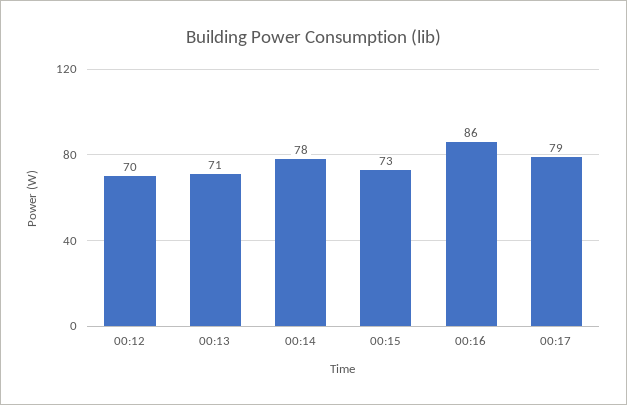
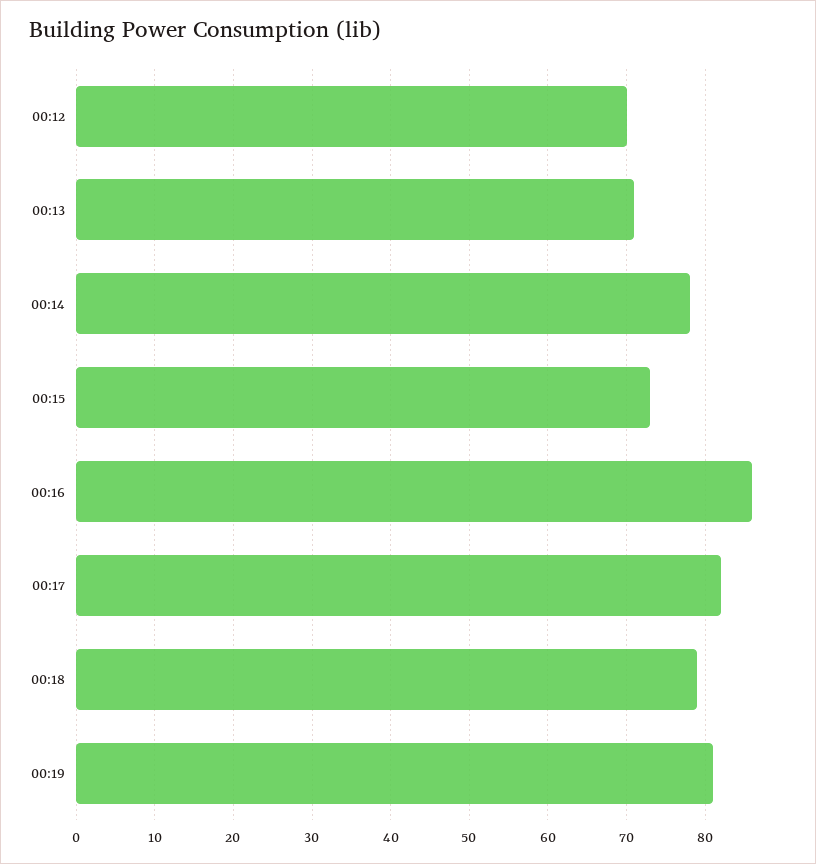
00:17: 79 -> 82
00:18: none -> 79
00:19: none -> 81

